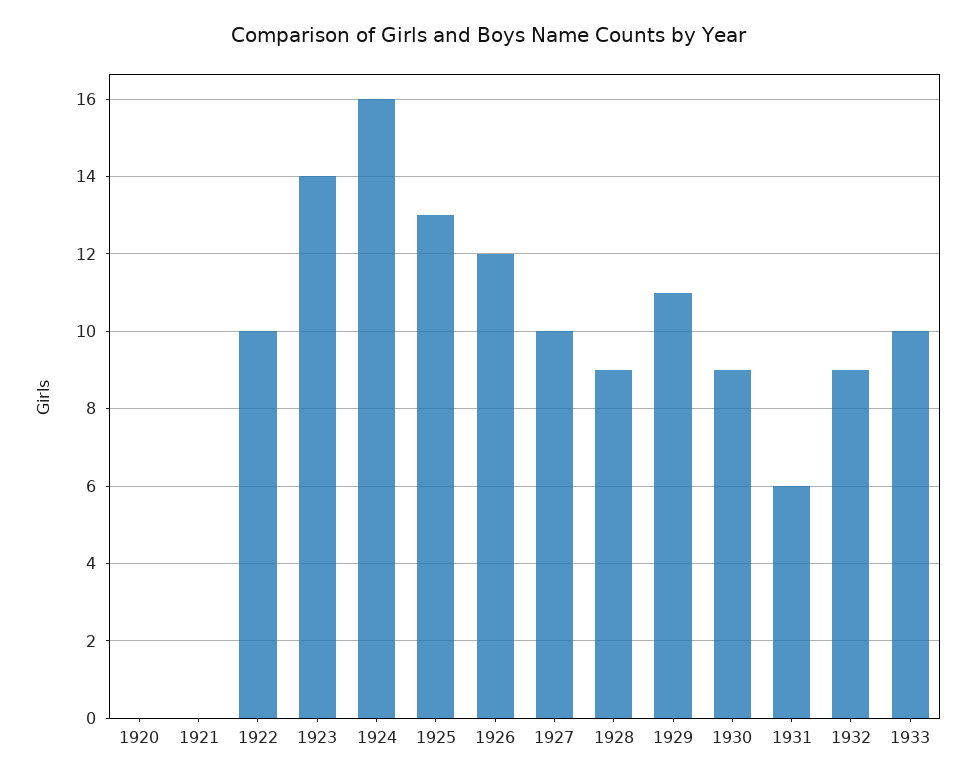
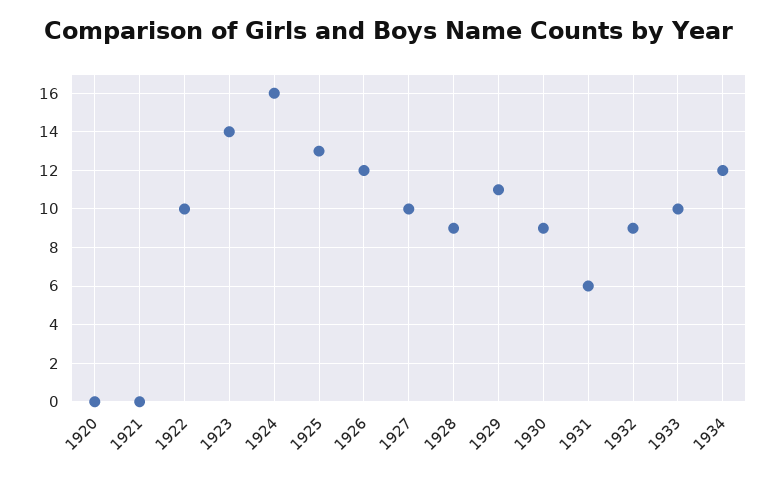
1934: none -> 12

